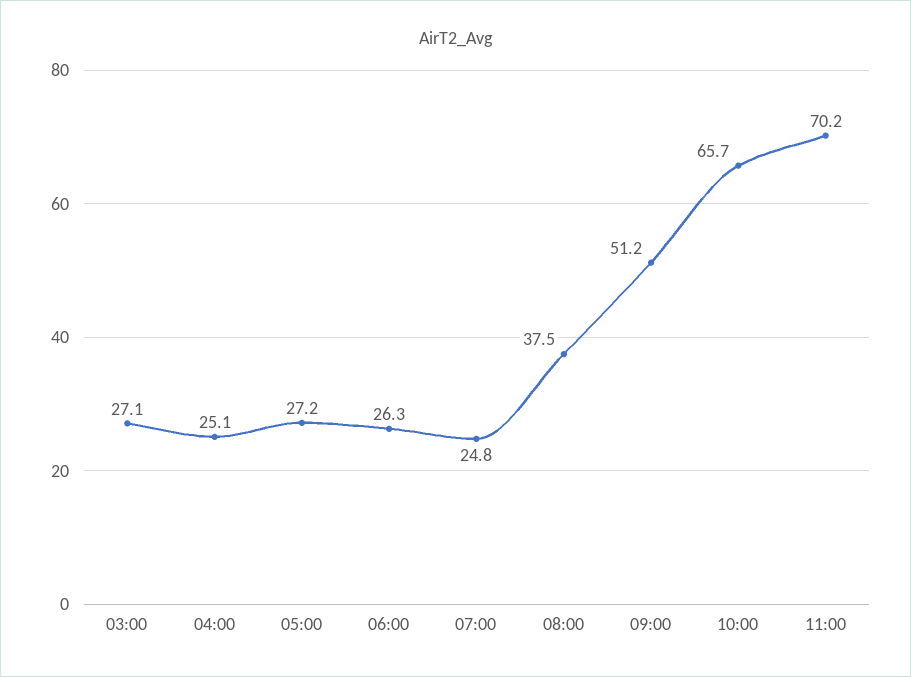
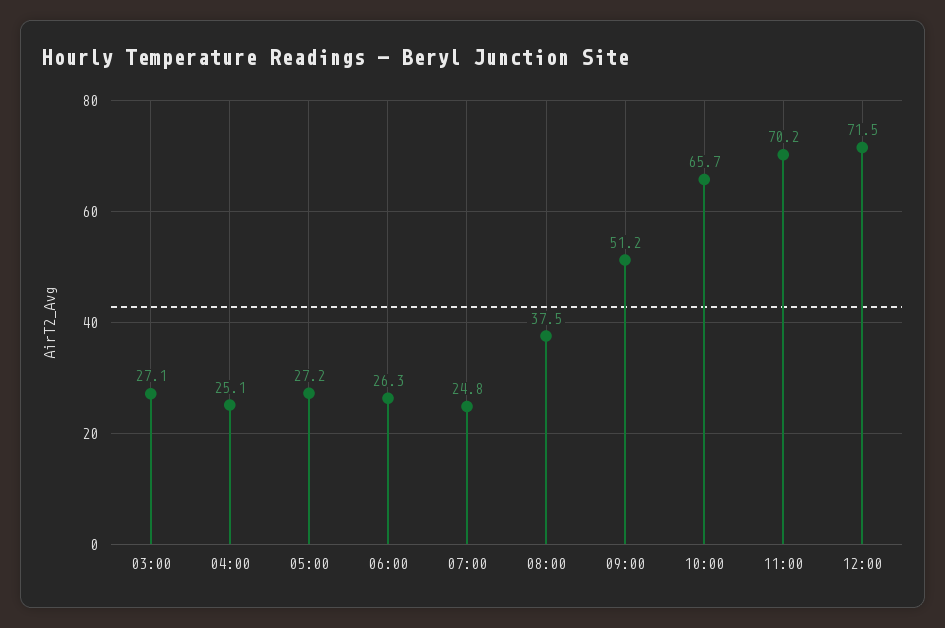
12:00: none -> 71.5

